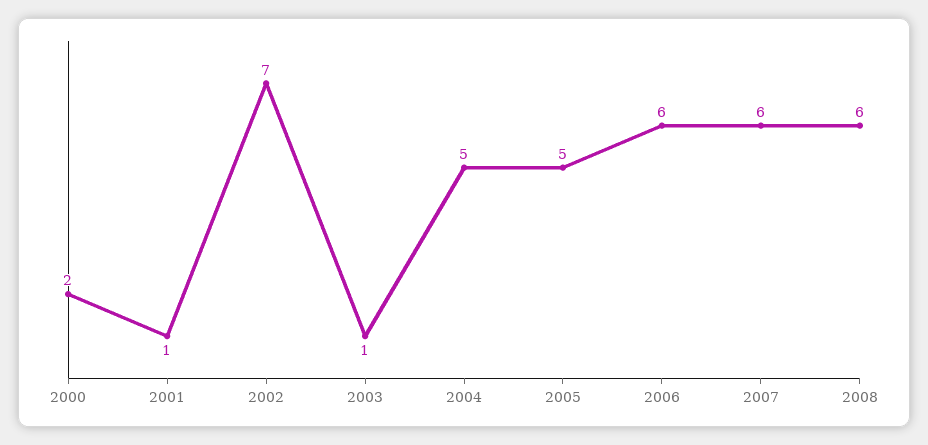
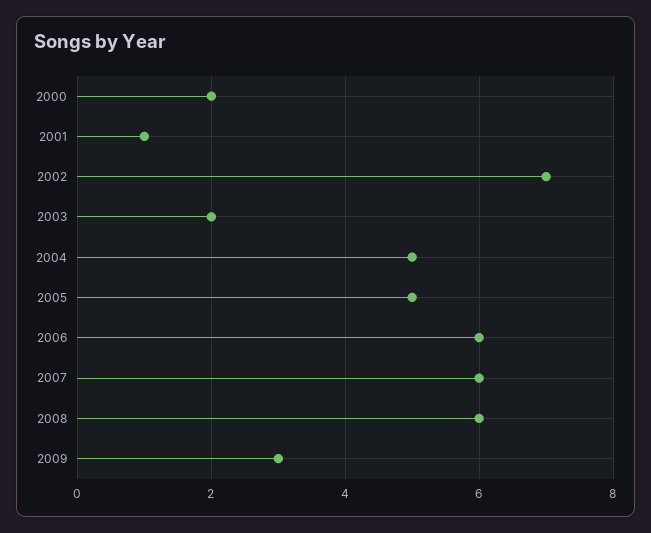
2003: 1 -> 2
2009: none -> 3

